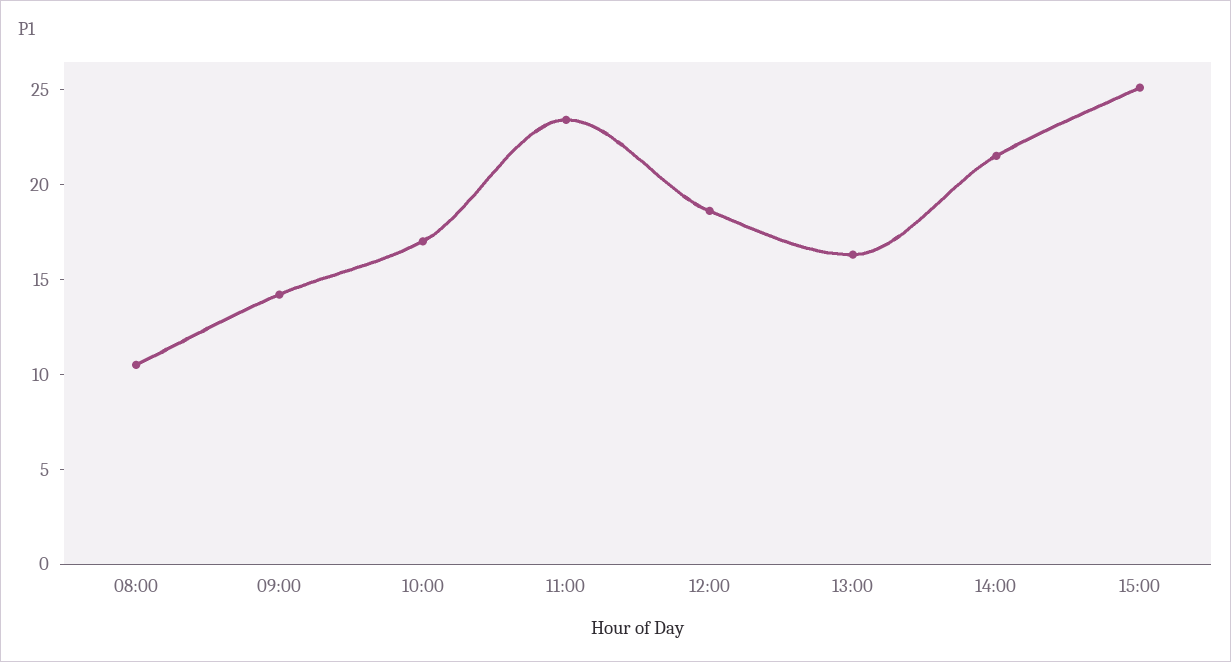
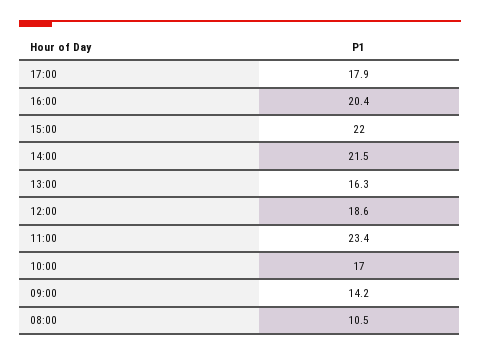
15:00: 25 -> 22
17:00: none -> 17.9
16:00: none -> 20.4

